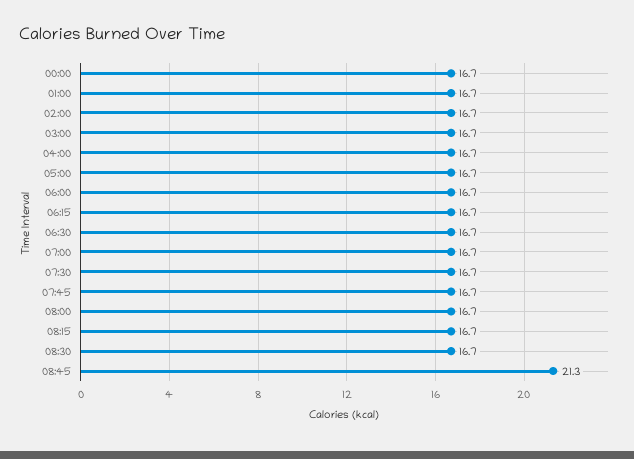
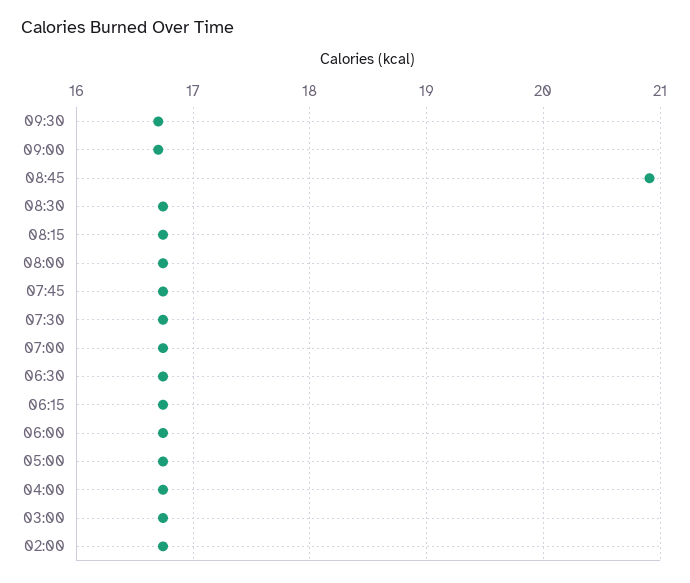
00:00: 16.7 -> none
01:00: 16.7 -> none
08:45: 21.3 -> 20.9
09:30: none -> 16.7
09:00: none -> 16.7

